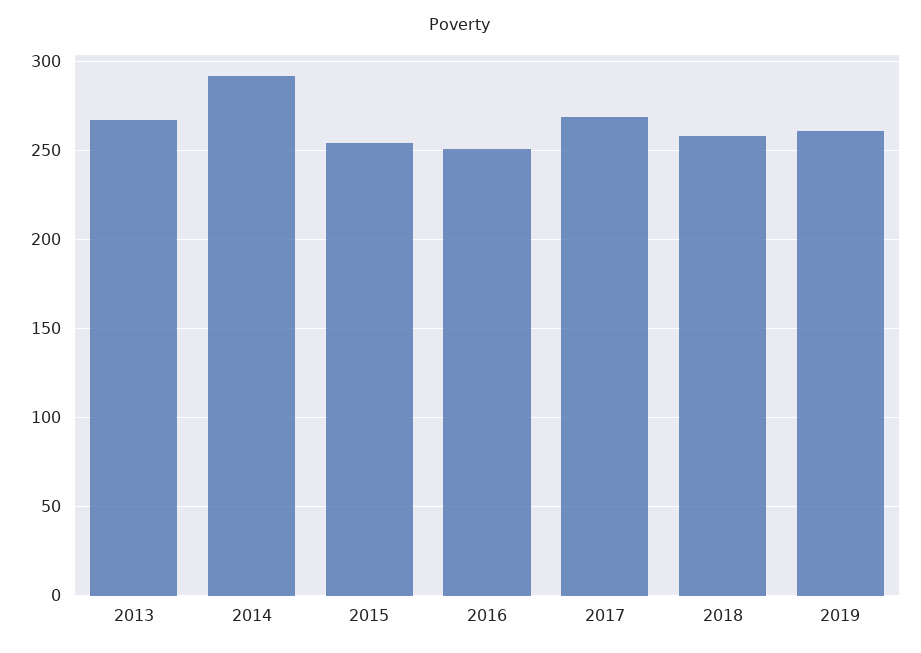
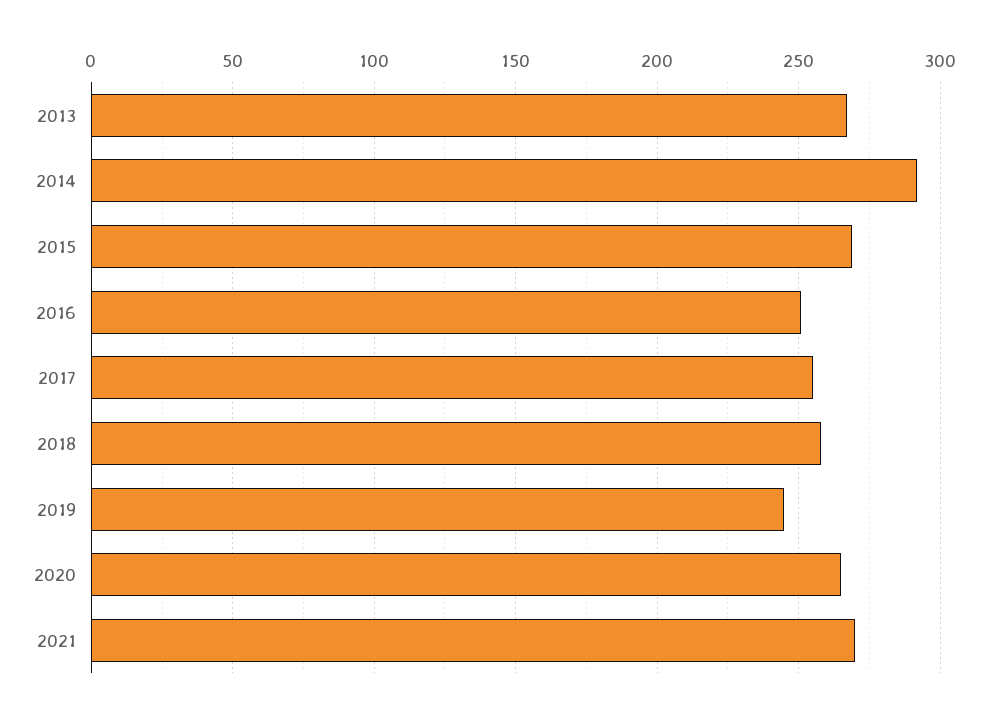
2015: 255 -> 270
2017: 270 -> 255
2019: 260 -> 245
2020: none -> 265
2021: none -> 270

